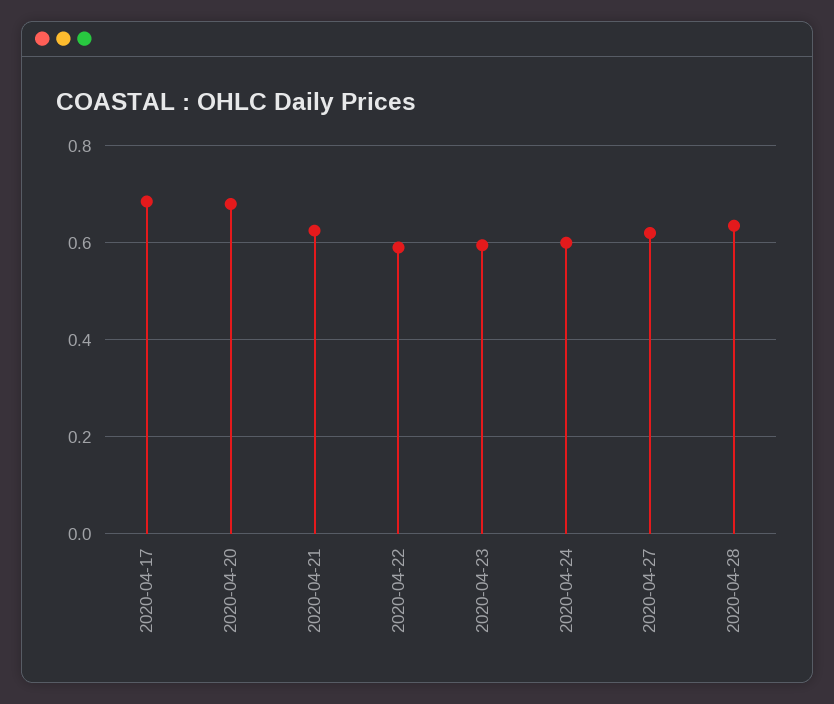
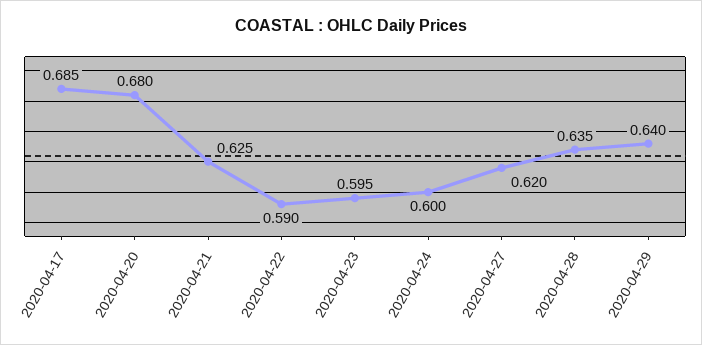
2020-04-29: none -> 0.64

